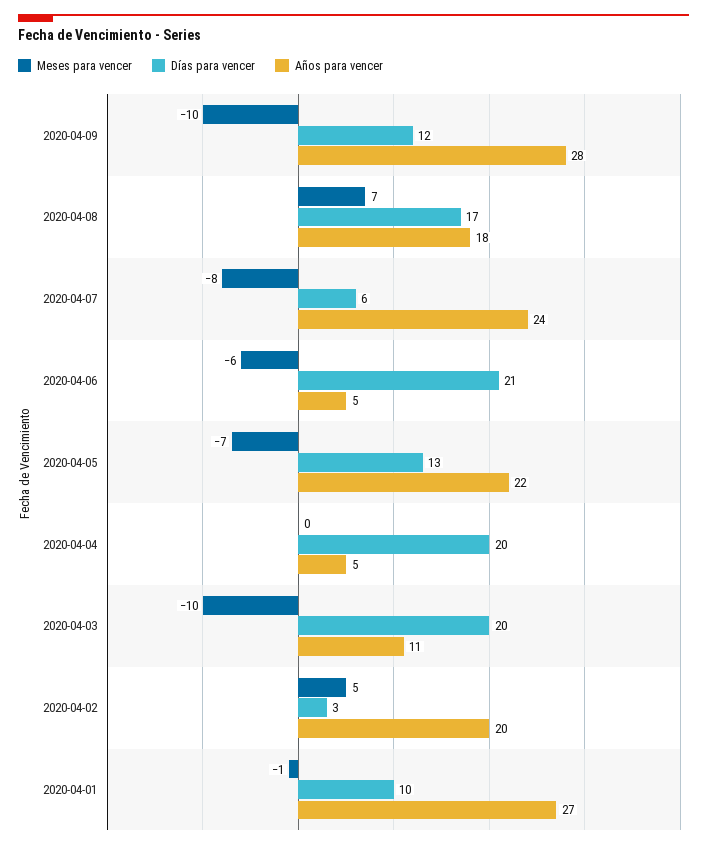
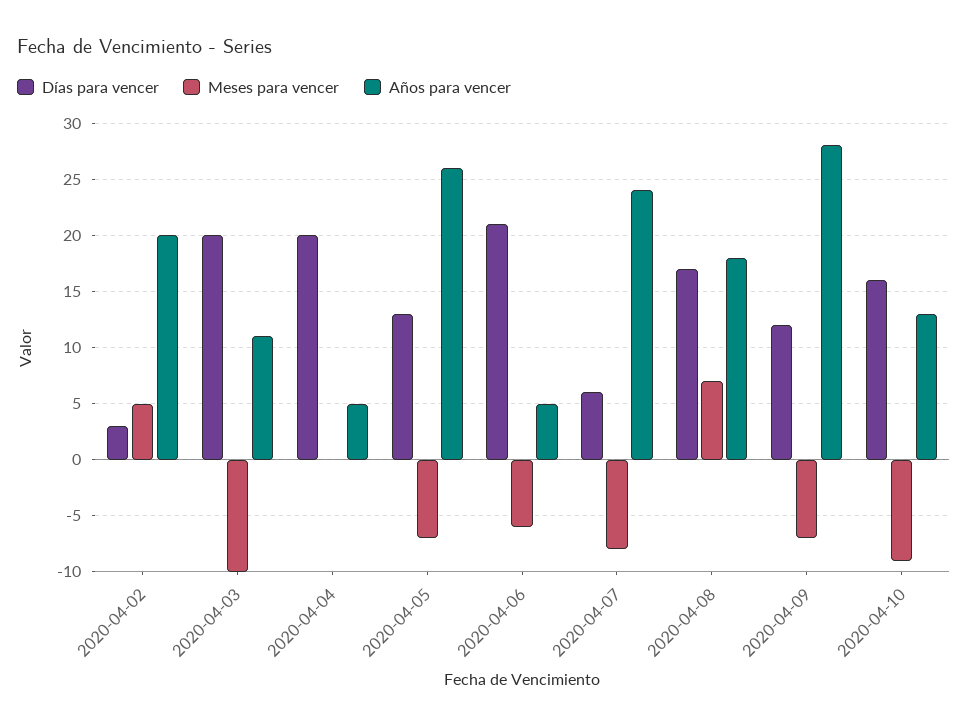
Meses para vencer, 2020-04-09: -10 -> -7
Años para vencer, 2020-04-05: 22 -> 26
Meses para vencer, 2020-04-01: -1 -> none
Días para vencer, 2020-04-01: 10 -> none
Años para vencer, 2020-04-01: 27 -> none
Días para vencer, 2020-04-10: none -> 16
Meses para vencer, 2020-04-10: none -> -9
Años para vencer, 2020-04-10: none -> 13

